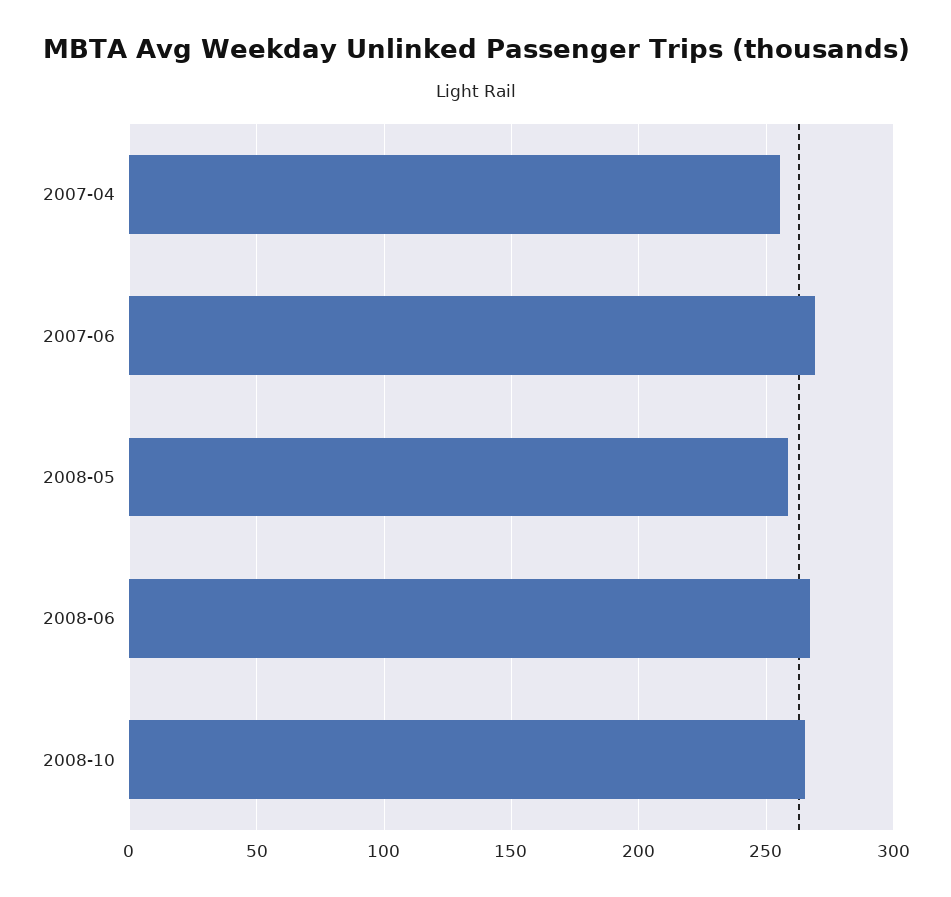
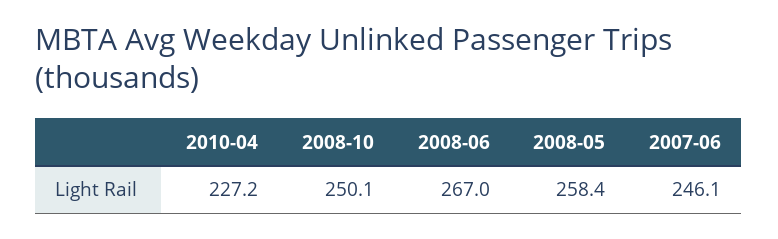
2007-04: 255 -> none
2007-06: 270 -> 246.1
2008-10: 265 -> 250.1
2010-04: none -> 227.2

